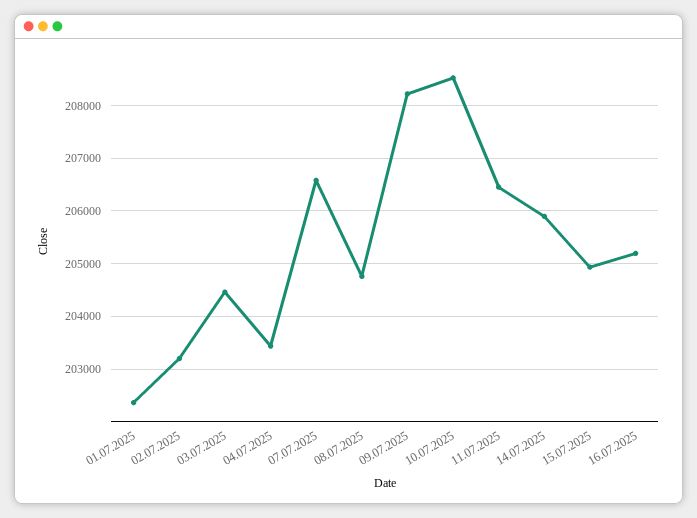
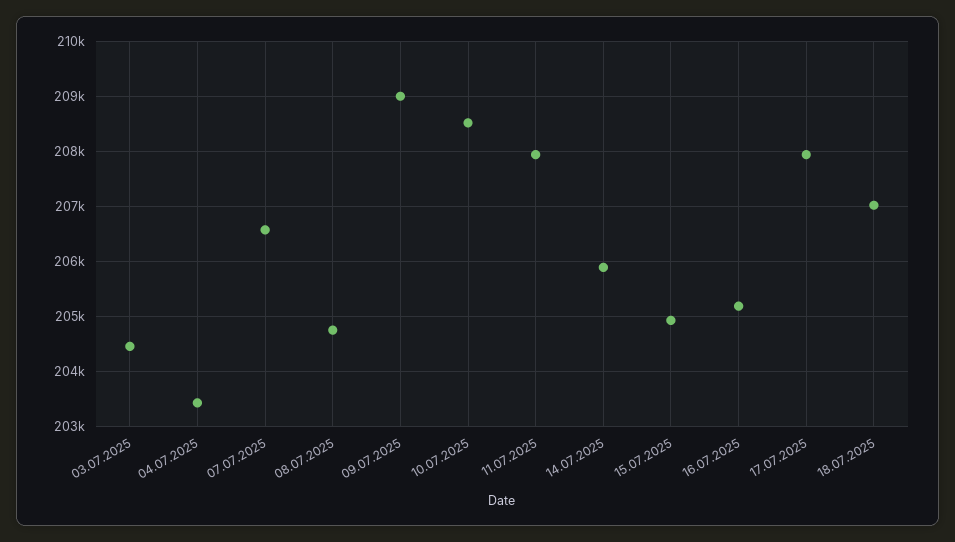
01.07.2025: 202400 -> none
02.07.2025: 203200 -> none
09.07.2025: 208200 -> 209000
11.07.2025: 206400 -> 208000
17.07.2025: none -> 208000
18.07.2025: none -> 207000

